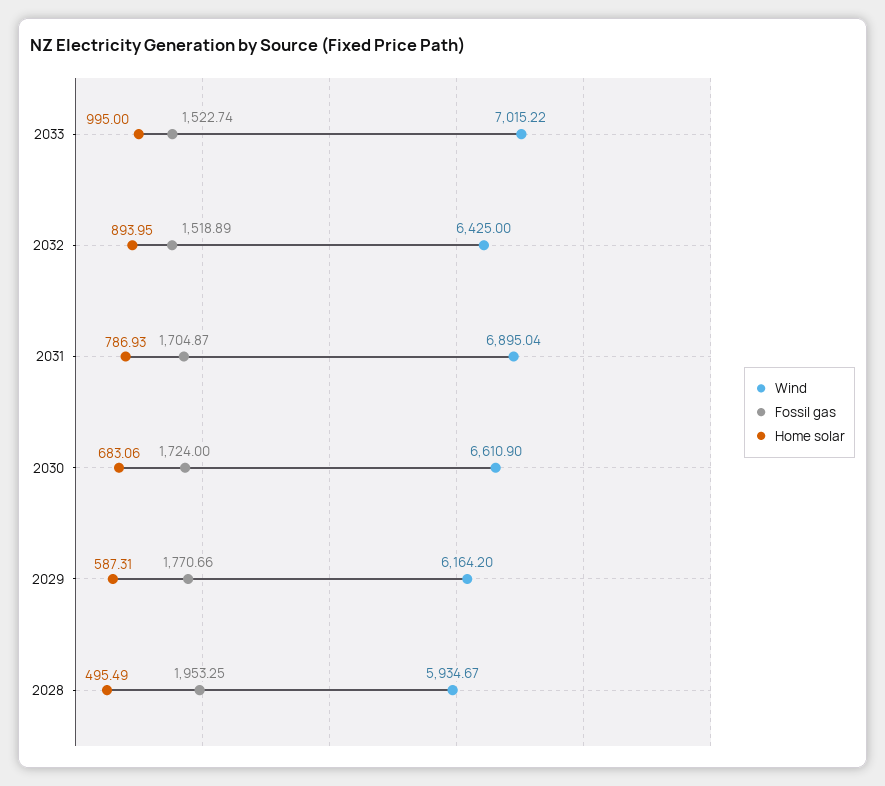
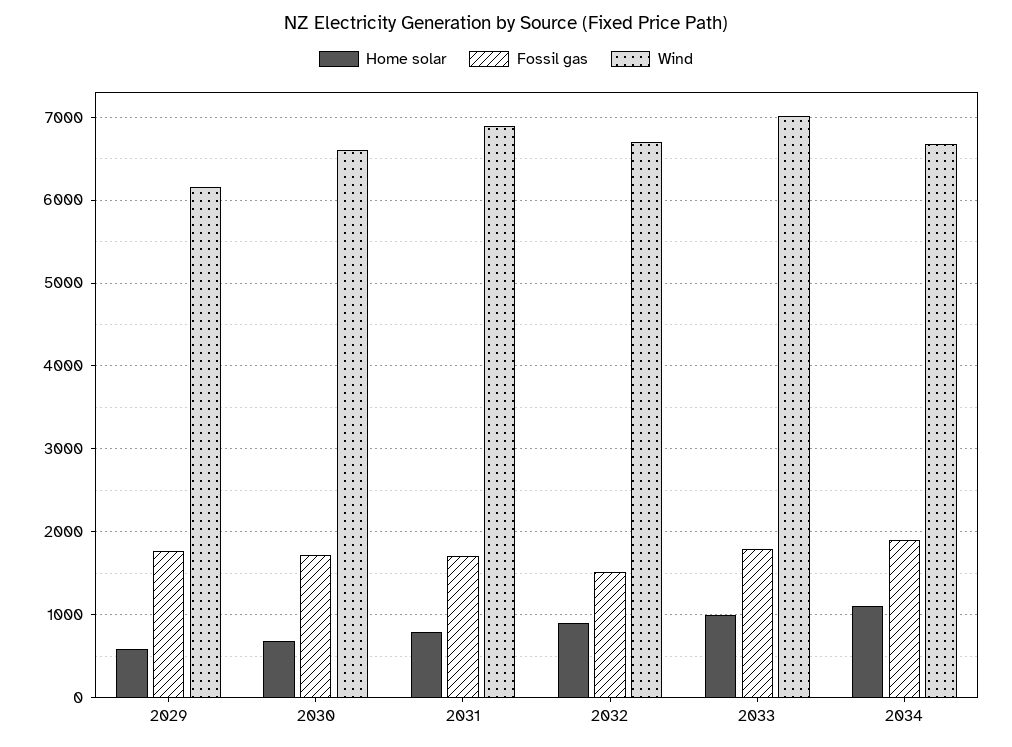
Fossil gas, 2033: 1522.74 -> 1800
Wind, 2032: 6425 -> 6700
Wind, 2028: 5934.67 -> none
Fossil gas, 2028: 1953.25 -> none
Home solar, 2028: 495.49 -> none
Home solar, 2034: none -> 1100
Fossil gas, 2034: none -> 1900
Wind, 2034: none -> 6700

